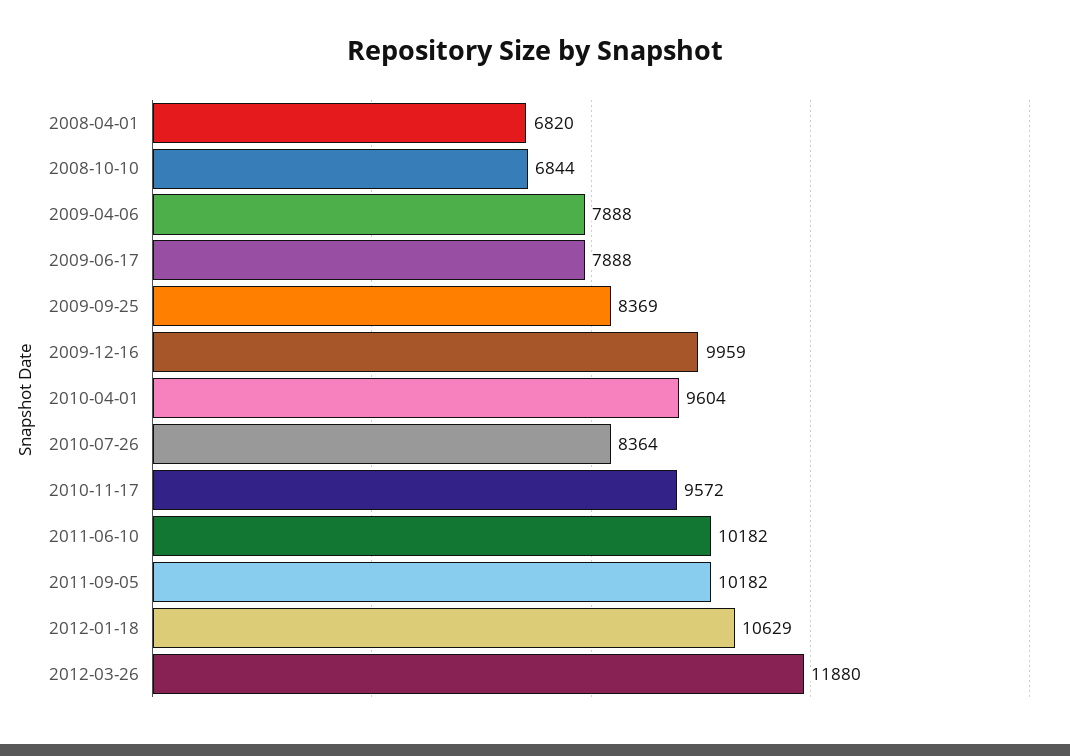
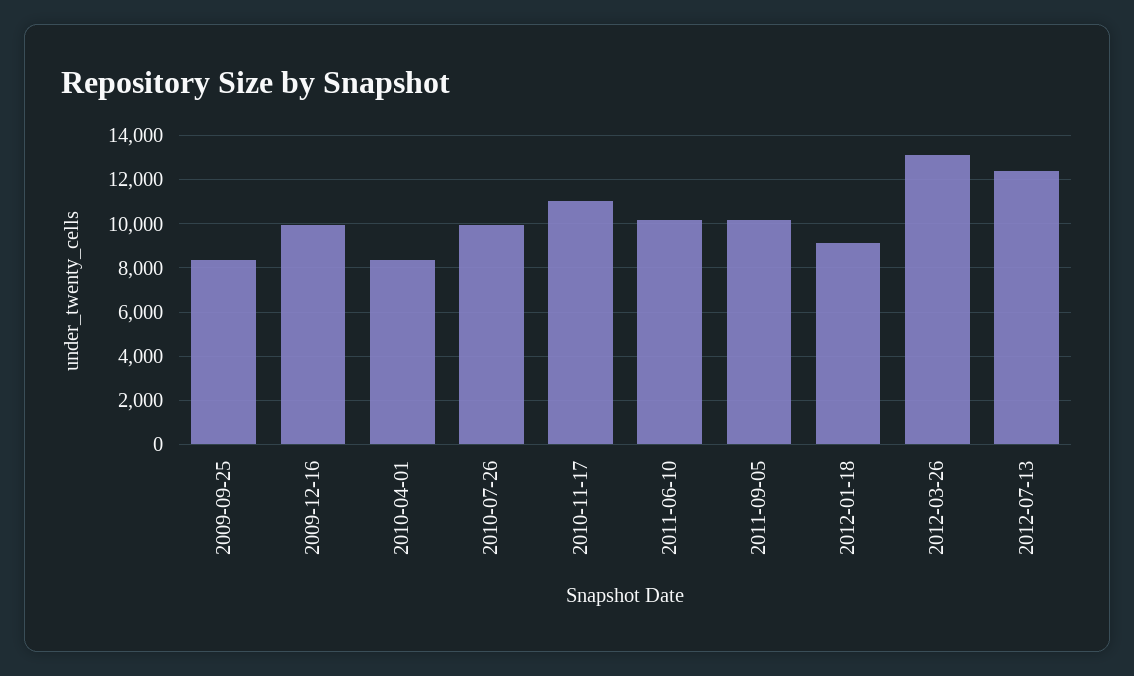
2008-04-01: 6820 -> none
2008-10-10: 6844 -> none
2009-04-06: 7888 -> none
2009-06-17: 7888 -> none
2010-04-01: 9604 -> 8500
2010-07-26: 8364 -> 10000
2010-11-17: 9572 -> 11000
2012-01-18: 10629 -> 9000
2012-03-26: 11880 -> 13000
2012-07-13: none -> 12500

